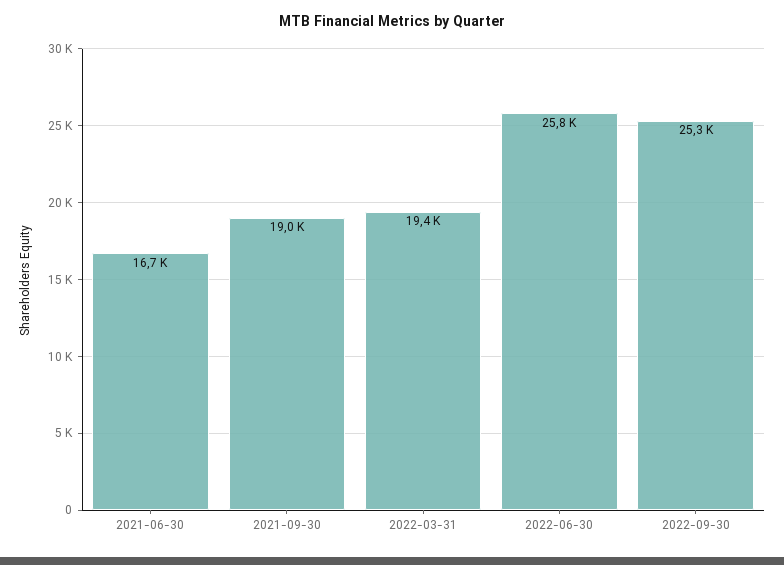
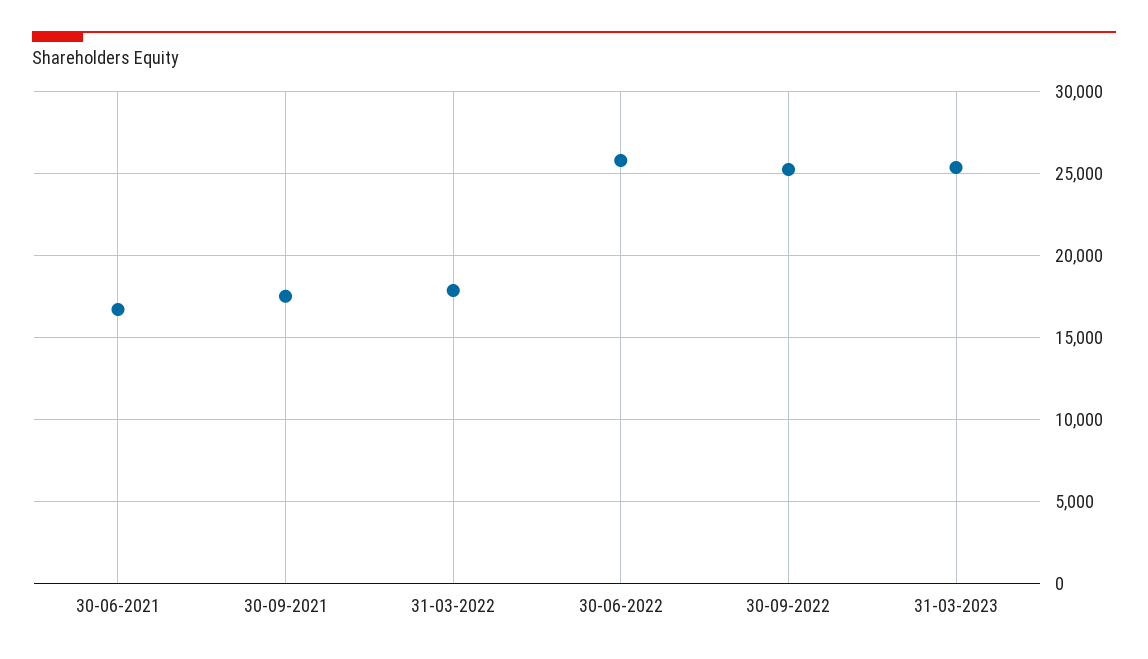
2021-09-30: 19000 -> 17500
2022-03-31: 19400 -> 18000
31-03-2023: none -> 25500

